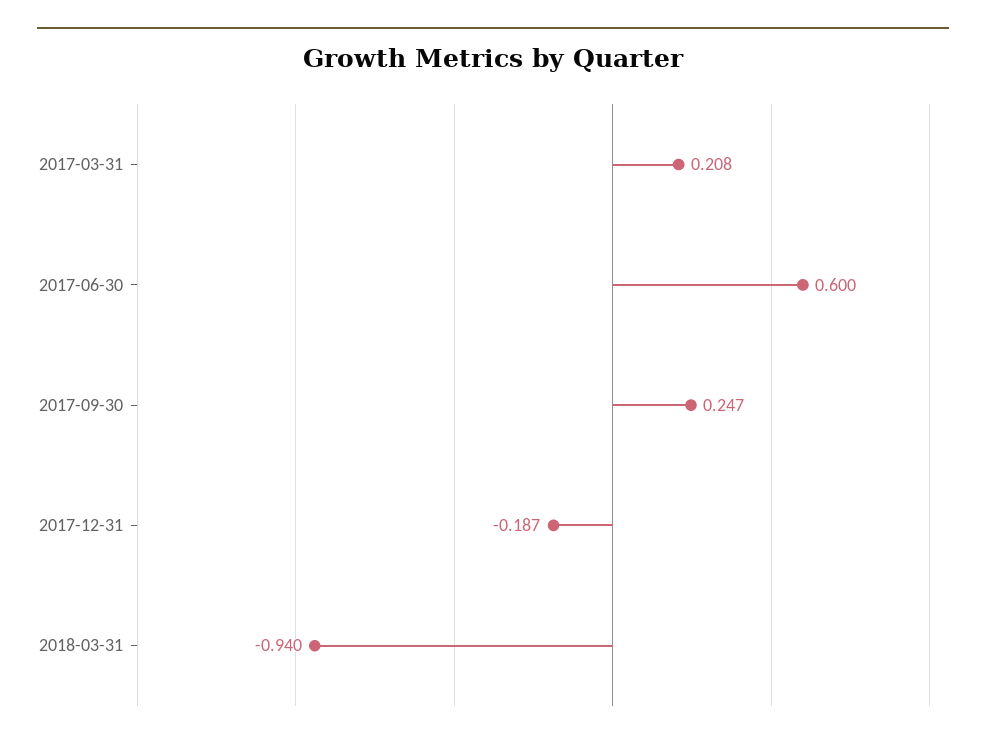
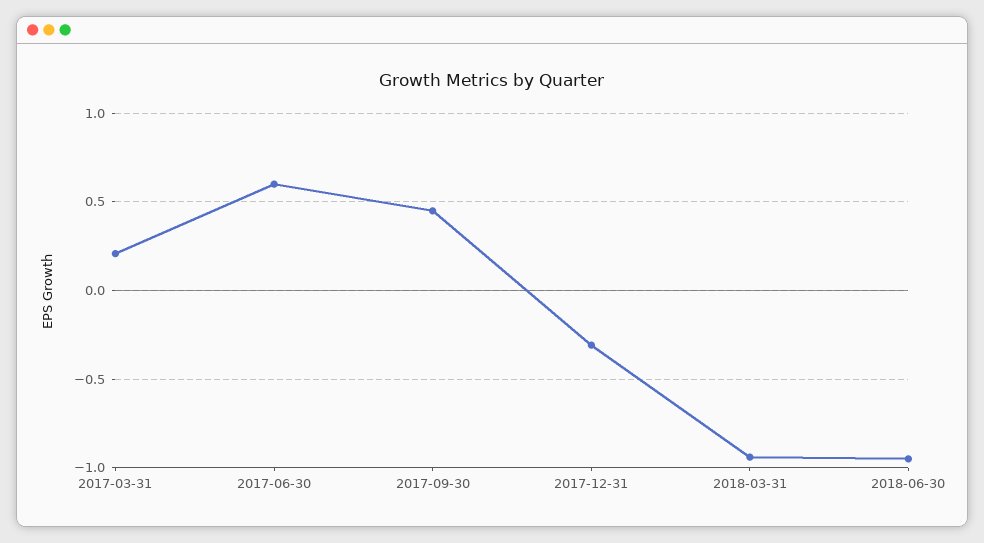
2017-09-30: 0.247 -> 0.45
2017-12-31: -0.187 -> -0.3
2018-06-30: none -> -0.95

